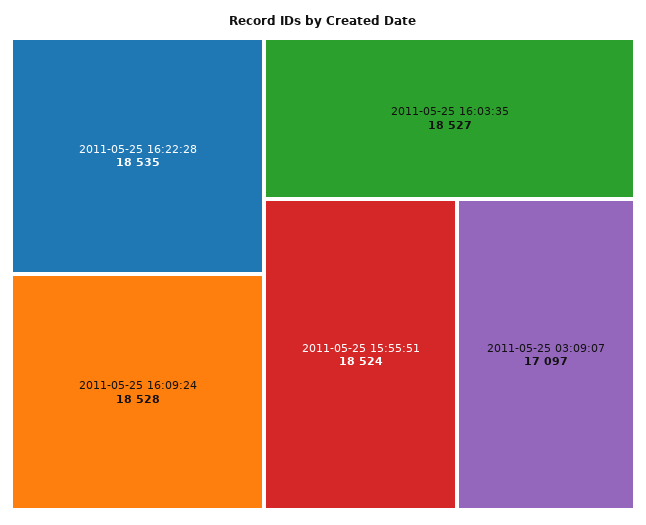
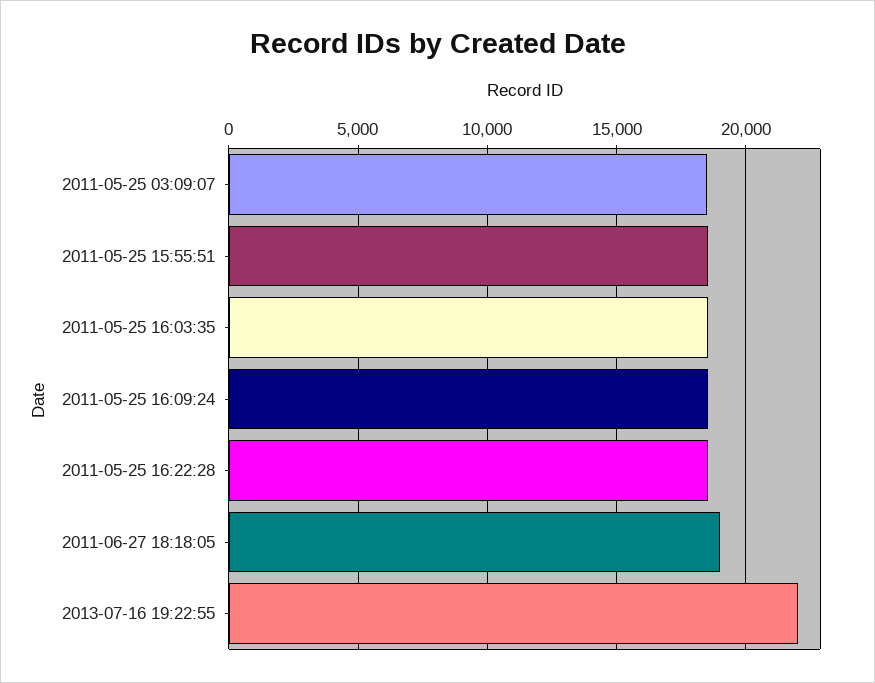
2011-05-25 03:09:07: 17097 -> 18500
2011-06-27 18:18:05: none -> 19000
2013-07-16 19:22:55: none -> 22000

